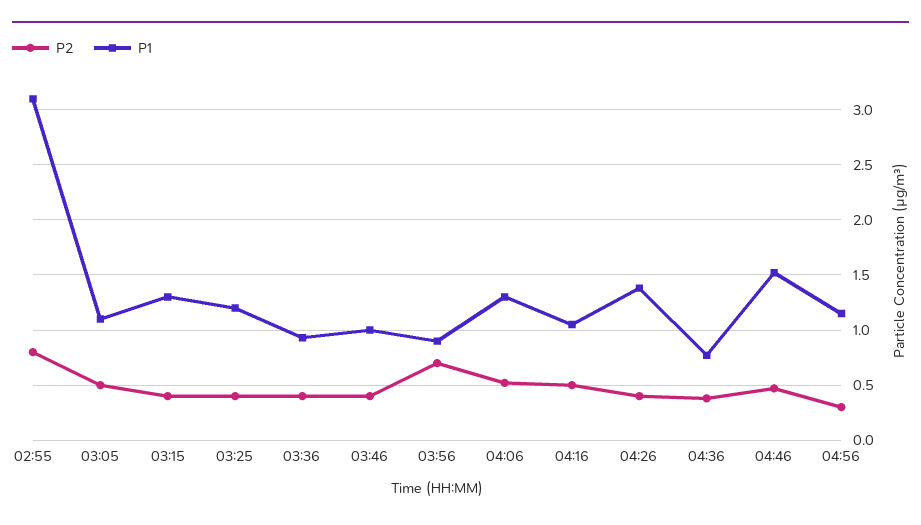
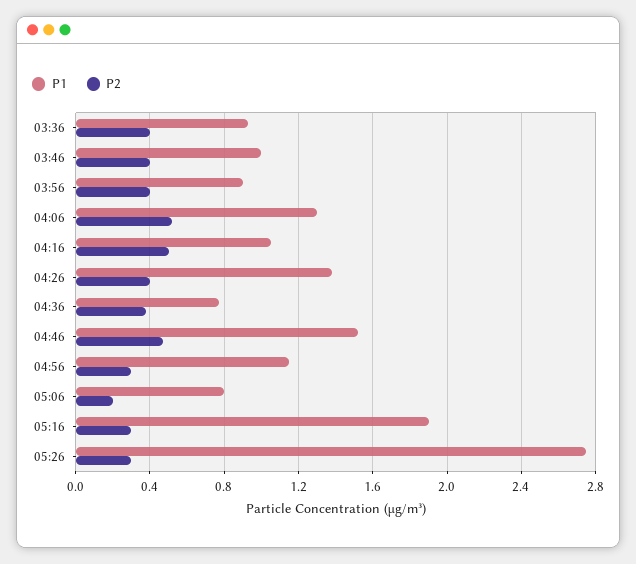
P2, 02:55: 0.8 -> none
P1, 02:55: 3.1 -> none
P2, 03:05: 0.5 -> none
P1, 03:05: 1.1 -> none
P2, 03:15: 0.4 -> none
P1, 03:15: 1.3 -> none
P2, 03:25: 0.4 -> none
P1, 03:25: 1.2 -> none
P2, 03:56: 0.7 -> 0.4
P1, 05:06: none -> 0.8
P2, 05:06: none -> 0.2
P1, 05:16: none -> 1.9
P2, 05:16: none -> 0.3
P1, 05:26: none -> 2.75
P2, 05:26: none -> 0.3

